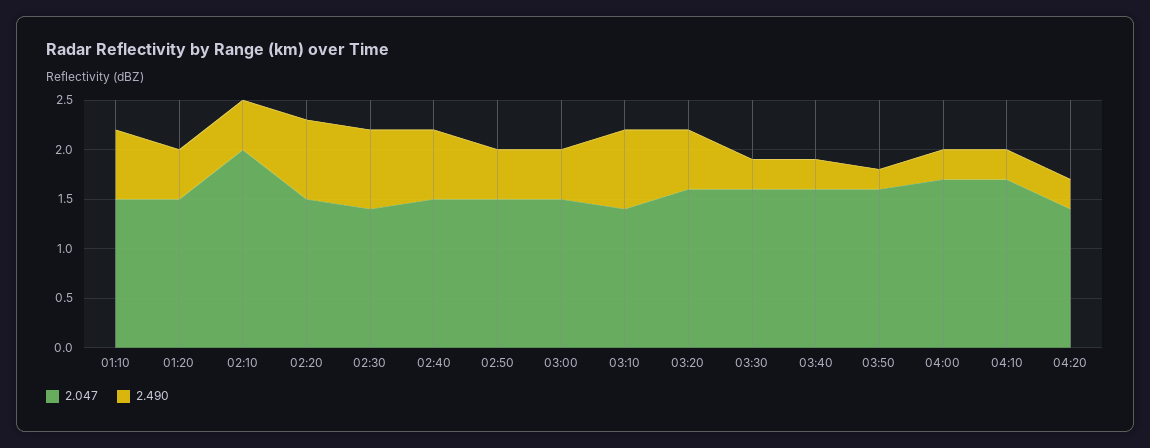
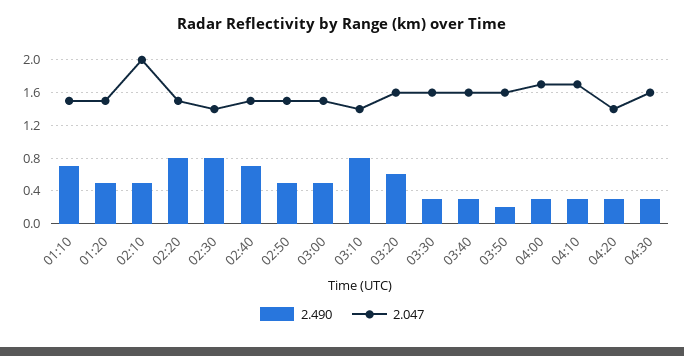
2.490, 04:30: none -> 0.3
2.047, 04:30: none -> 1.6

